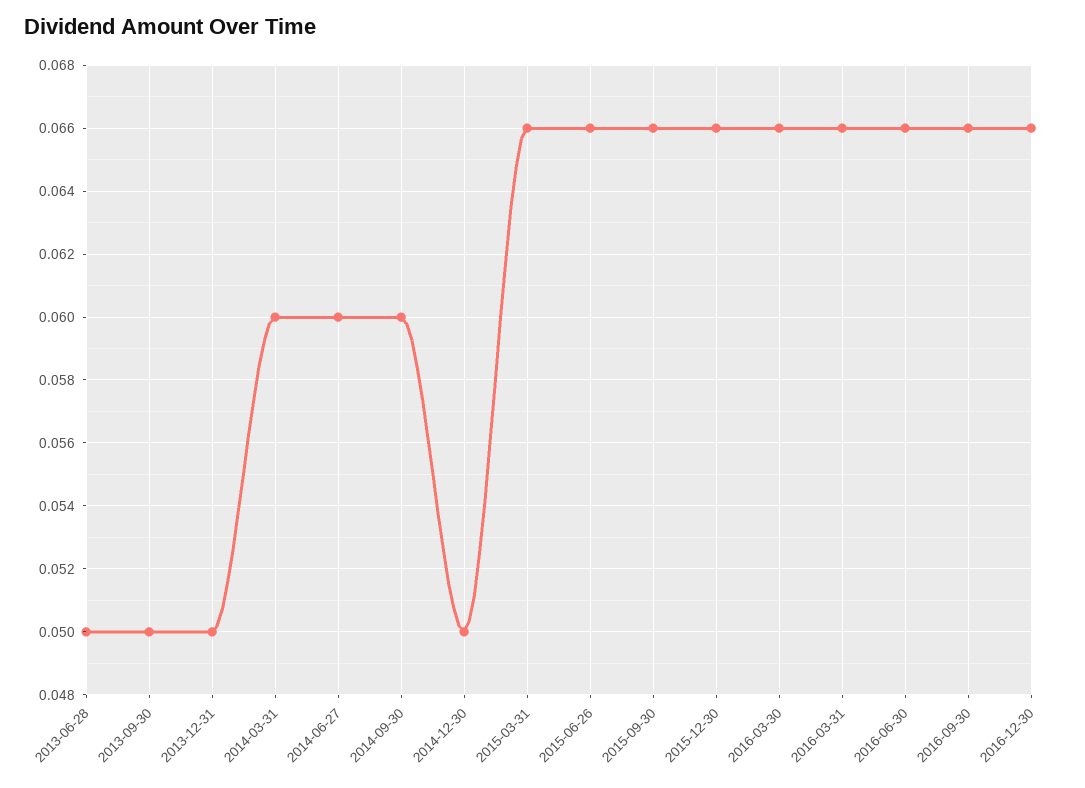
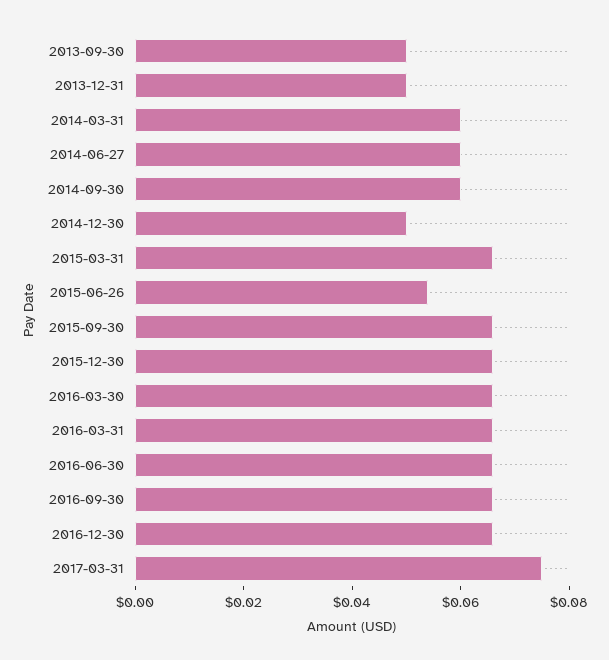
2013-06-28: 0.05 -> none
2015-06-26: 0.066 -> 0.055
2017-03-31: none -> 0.075

